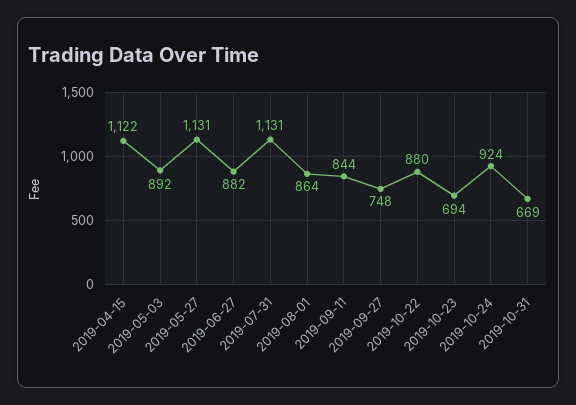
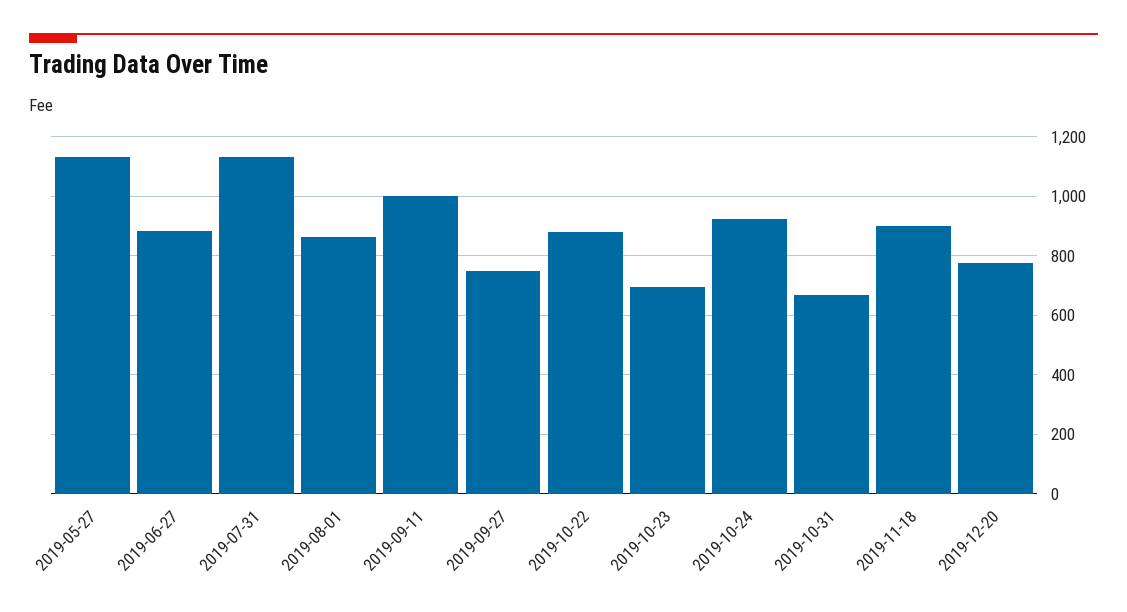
2019-04-15: 1122 -> none
2019-05-03: 892 -> none
2019-09-11: 844 -> 1000
2019-11-18: none -> 900
2019-12-20: none -> 775

